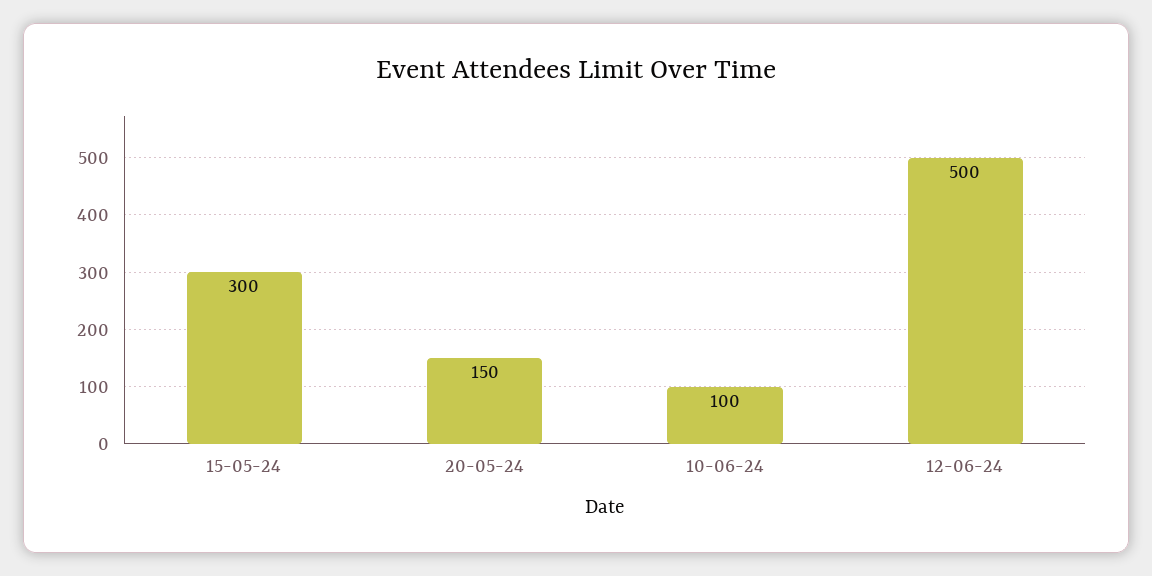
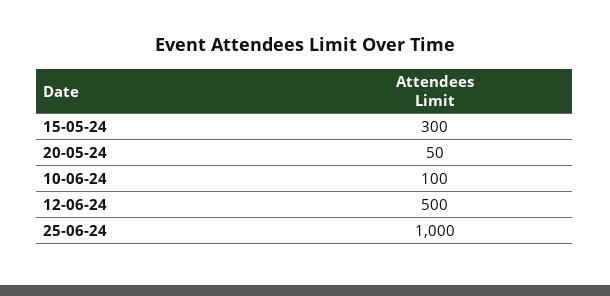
20-05-24: 150 -> 50
25-06-24: none -> 1000

